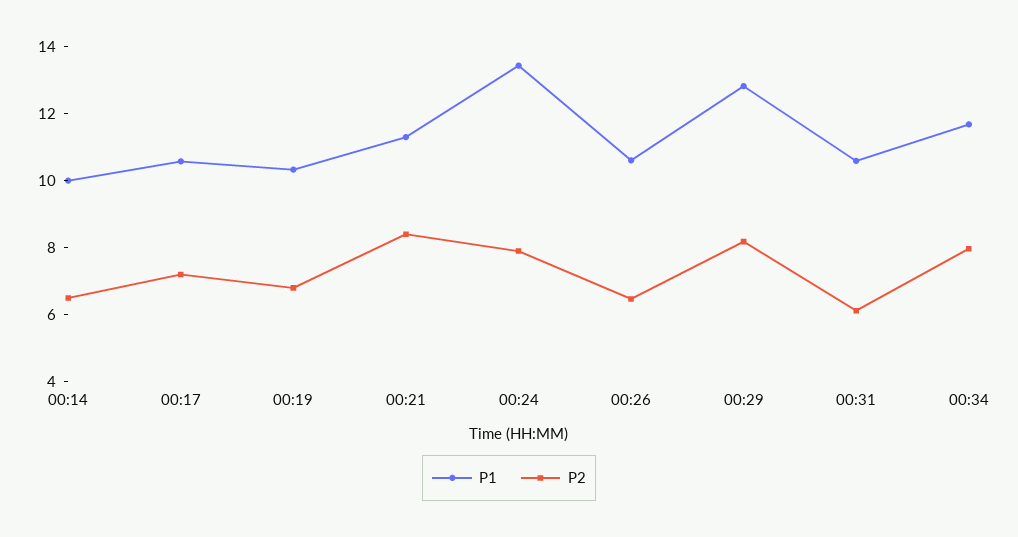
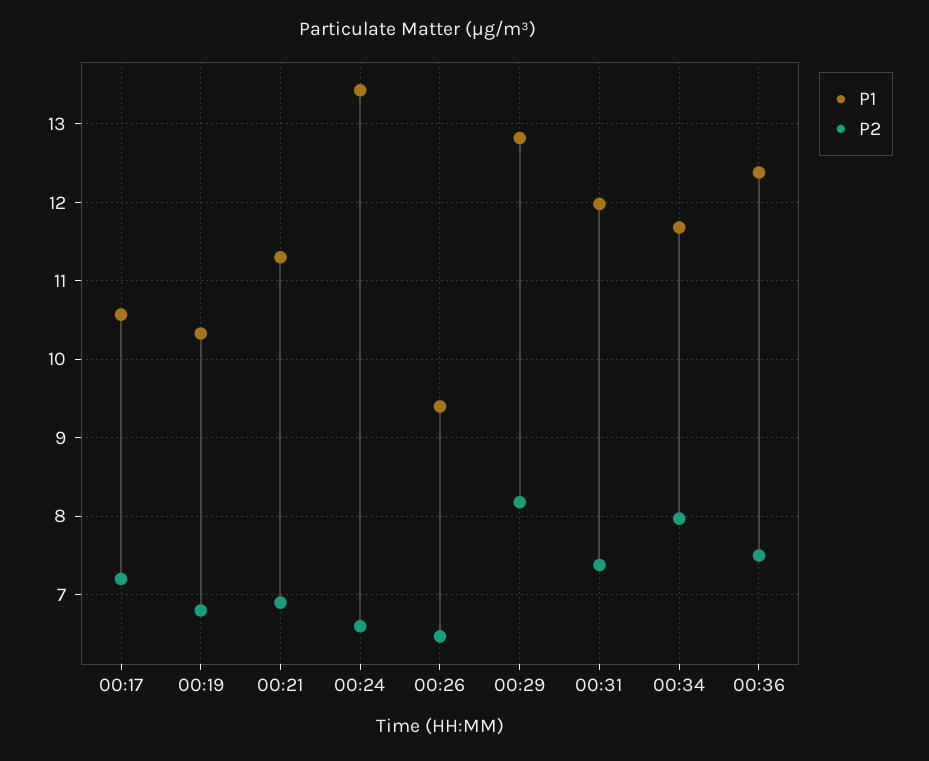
P1, 00:14: 10 -> none
P2, 00:14: 6.5 -> none
P2, 00:21: 8.5 -> 6.9
P2, 00:24: 8 -> 6.6
P1, 00:26: 10.5 -> 9.4
P1, 00:31: 10.5 -> 12
P2, 00:31: 6 -> 7.4
P1, 00:36: none -> 12.4
P2, 00:36: none -> 7.5

